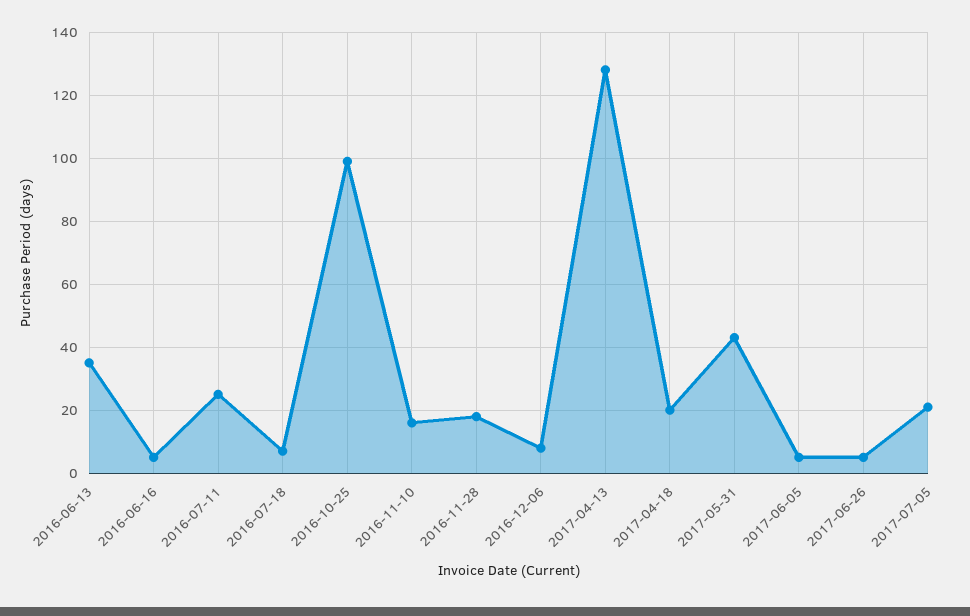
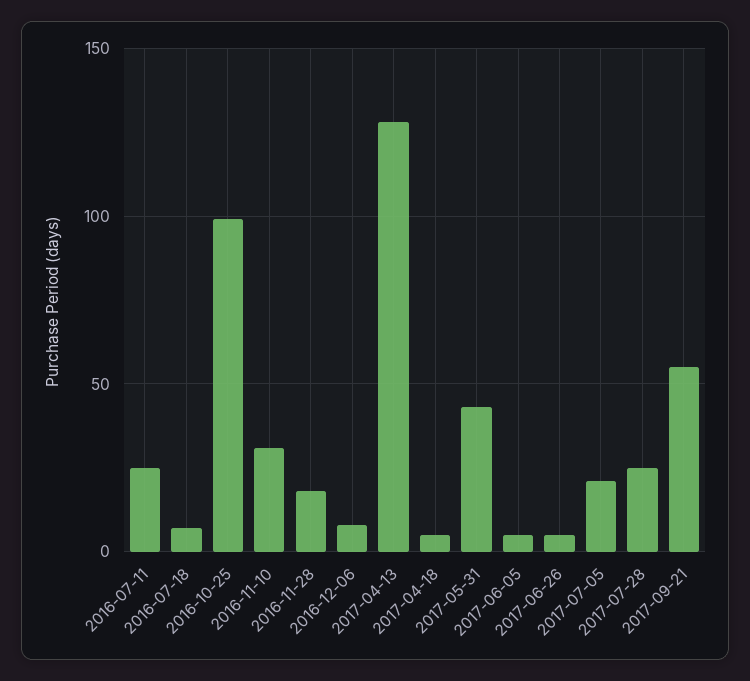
2016-06-13: 35 -> none
2016-06-16: 5 -> none
2016-11-10: 15 -> 30
2017-04-18: 20 -> 5
2017-07-28: none -> 25
2017-09-21: none -> 55

